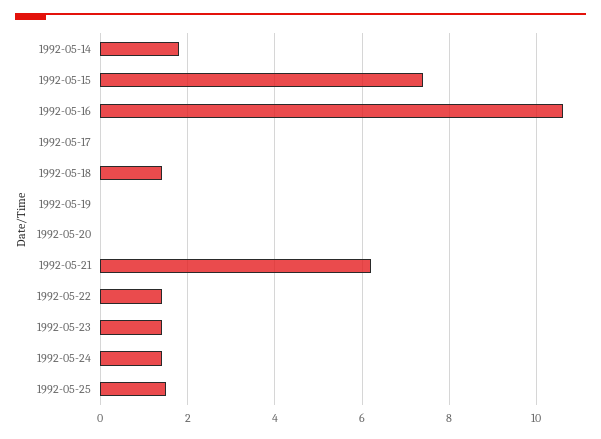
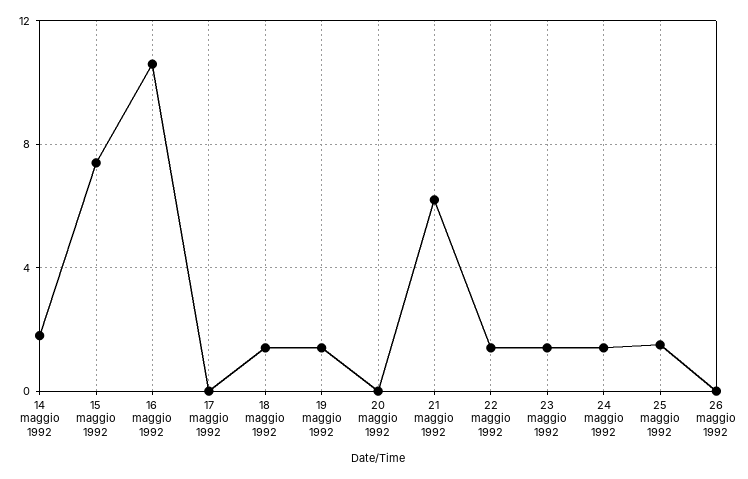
1992-05-19: 0 -> 1.5
26 maggio 1992: none -> 0

